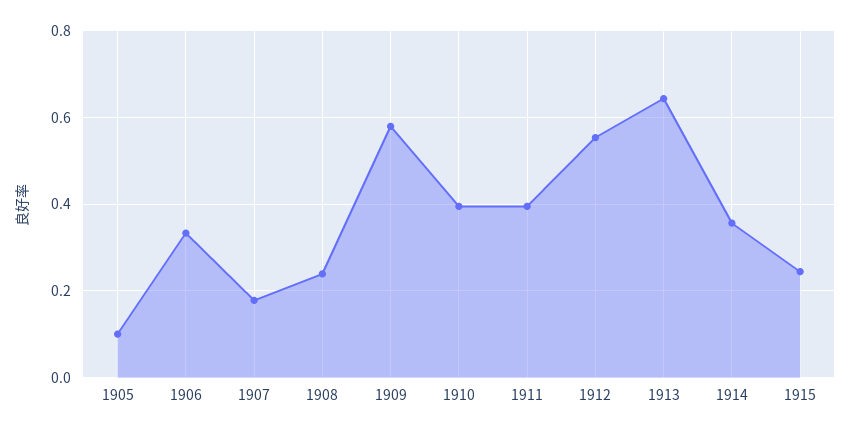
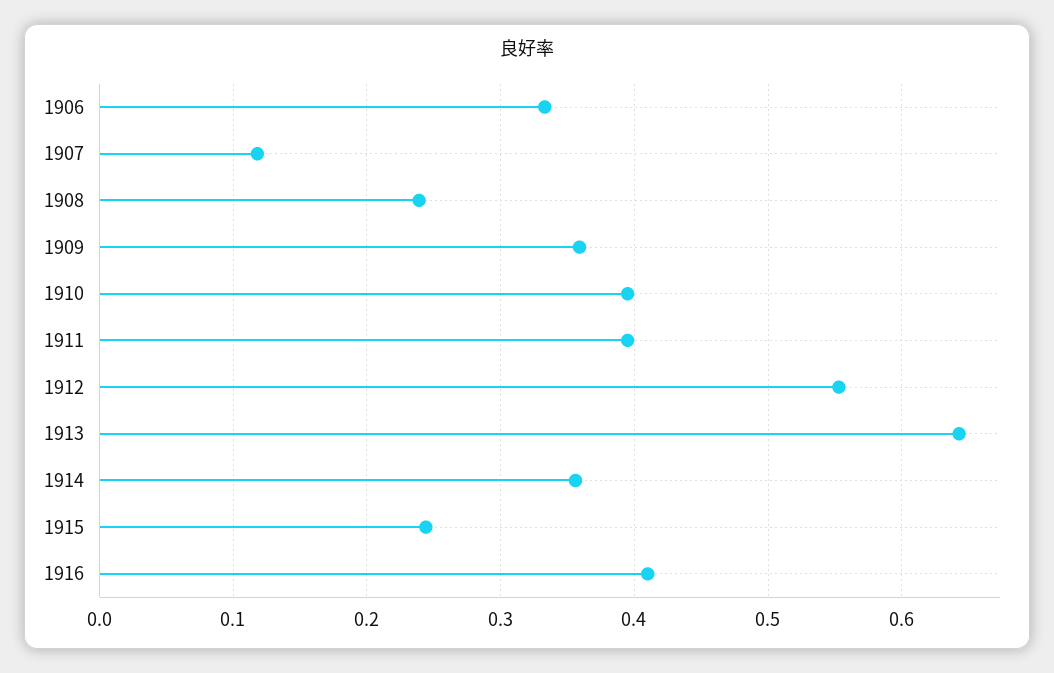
1905: 0.1 -> none
1907: 0.18 -> 0.12
1909: 0.58 -> 0.36
1916: none -> 0.41

